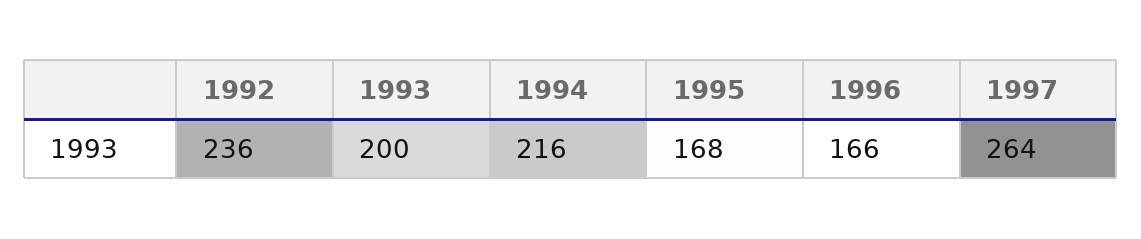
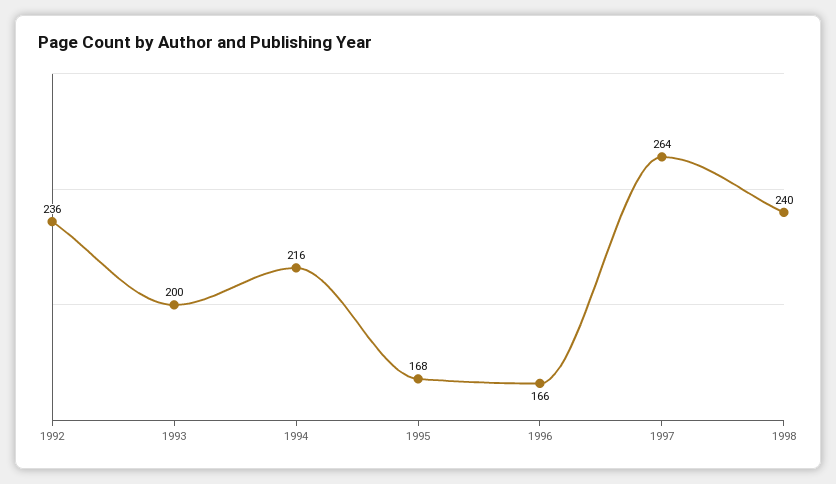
1998: none -> 240

